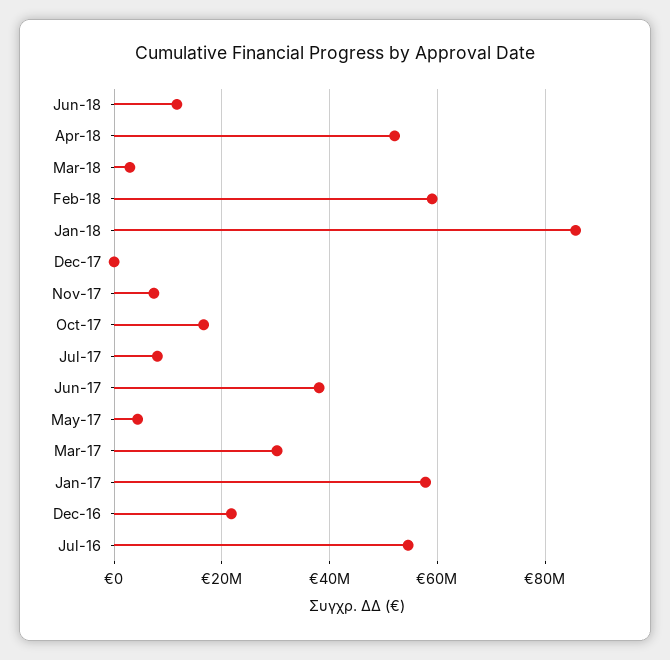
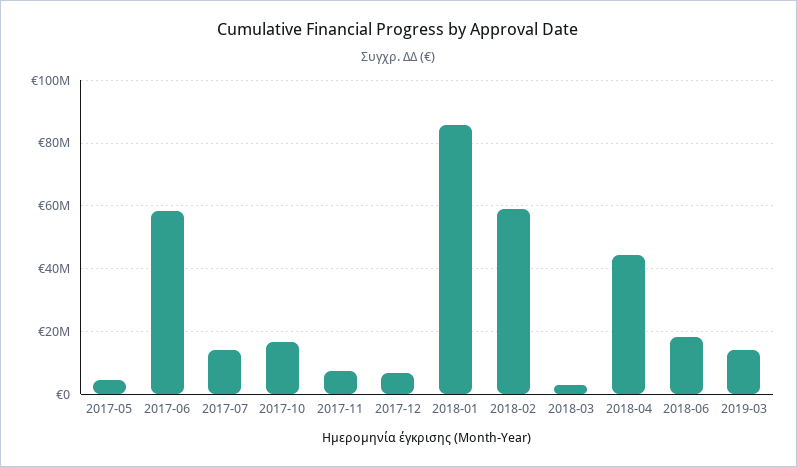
Jun-18: 12000000 -> 18000000
Apr-18: 52000000 -> 44000000
Dec-17: 0 -> 6000000
Jul-17: 8000000 -> 14000000
Jun-17: 38000000 -> 58000000
Mar-17: 30000000 -> none
Jan-17: 58000000 -> none
Dec-16: 22000000 -> none
Jul-16: 54000000 -> none
2019-03: none -> 14000000

